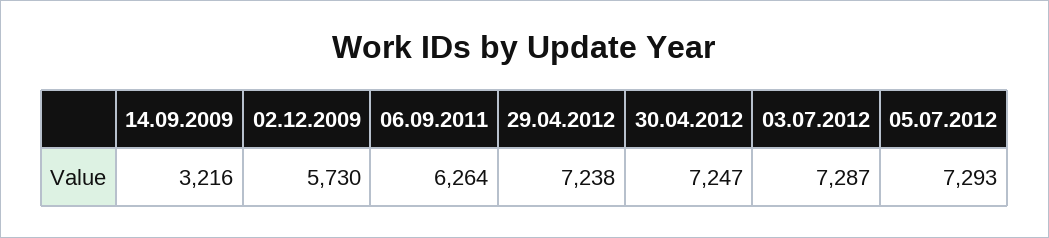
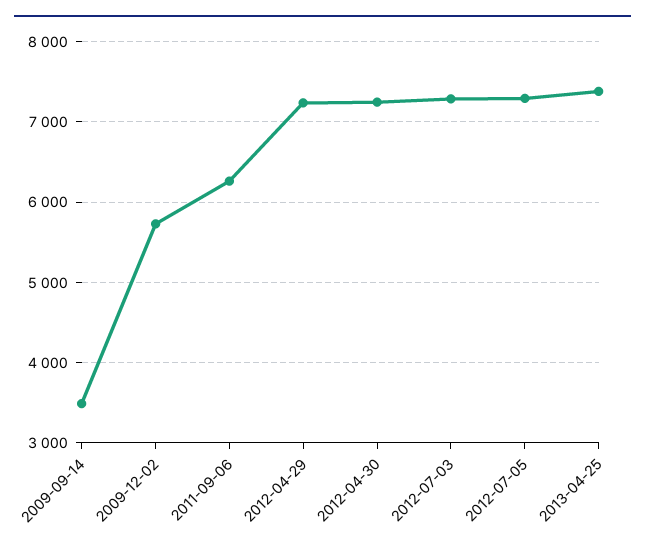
14.09.2009: 3216 -> 3500
2013-04-25: none -> 7400

